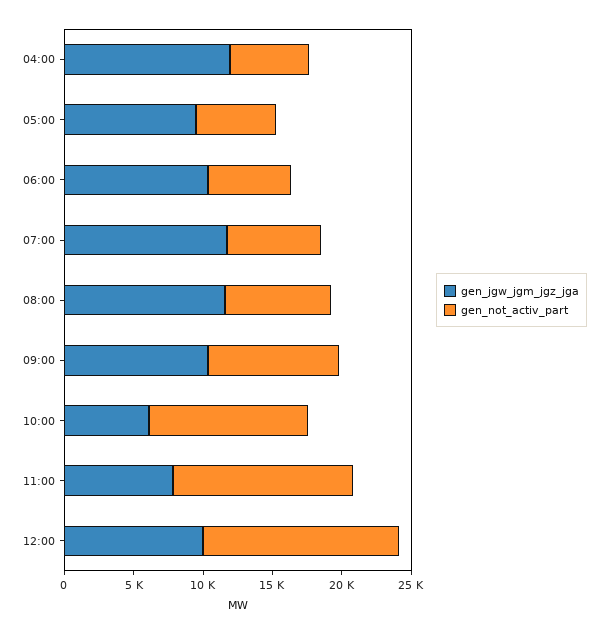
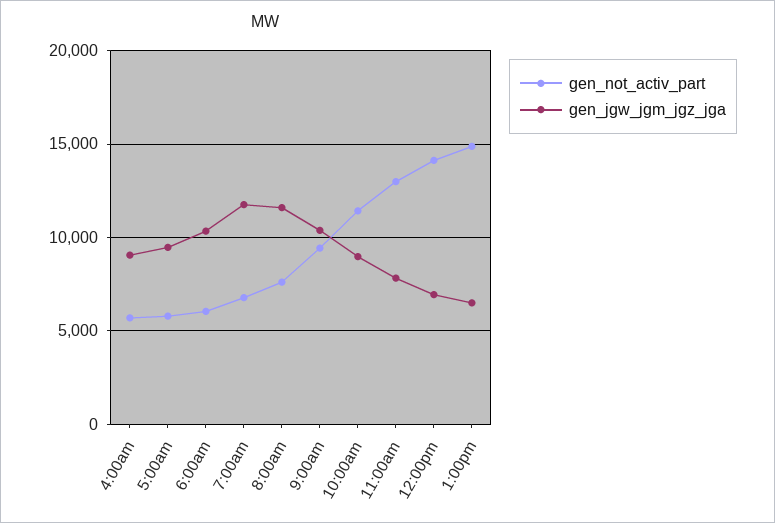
gen_jgw_jgm_jgz_jga, 04:00: 12000 -> 9000
gen_jgw_jgm_jgz_jga, 10:00: 6000 -> 9000
gen_jgw_jgm_jgz_jga, 12:00: 10000 -> 7000
gen_not_activ_part, 1:00pm: none -> 15000
gen_jgw_jgm_jgz_jga, 1:00pm: none -> 6500

